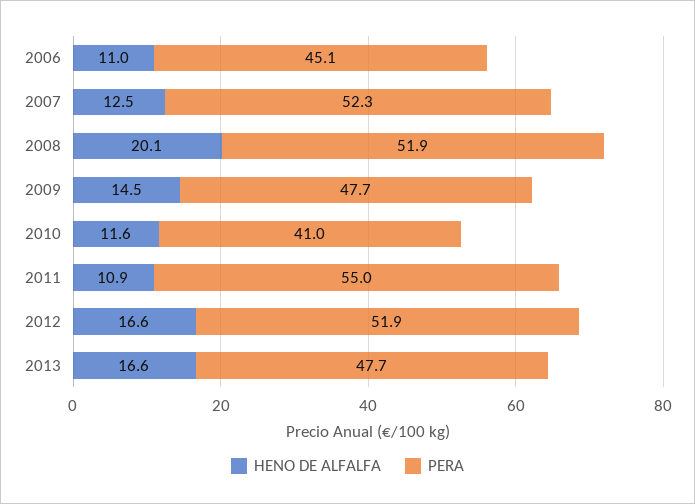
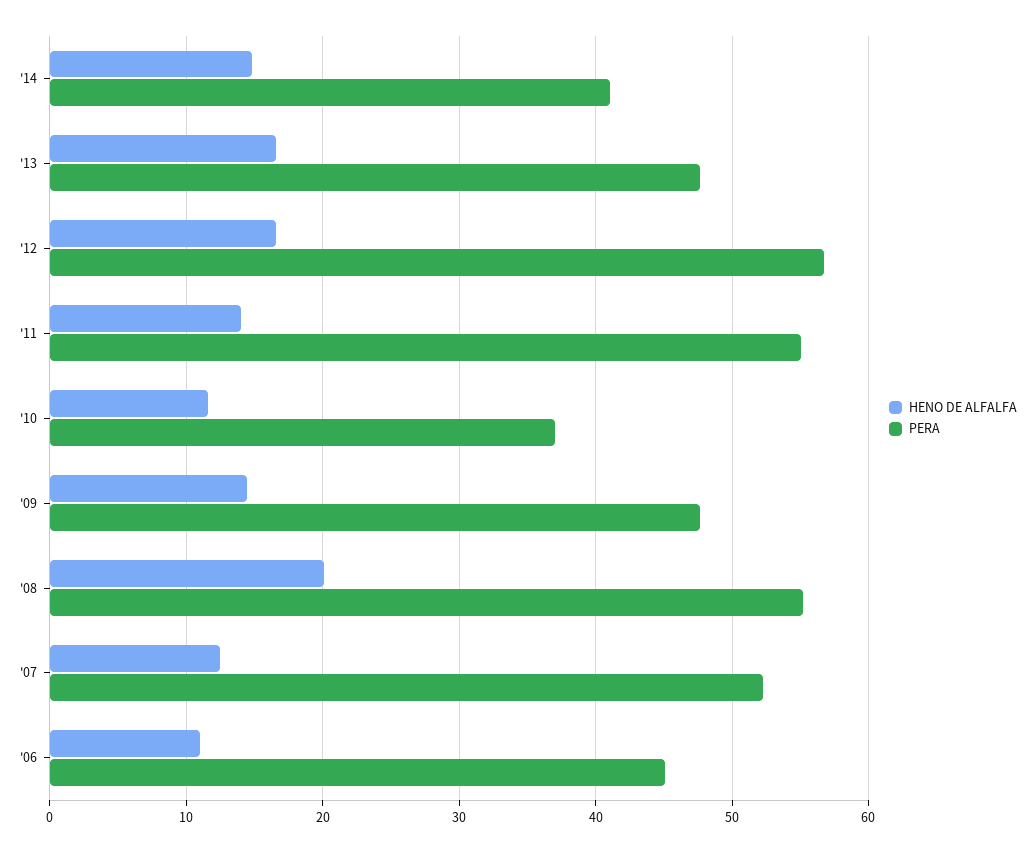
PERA, 2008: 51.9 -> 55
PERA, 2010: 41 -> 37
HENO DE ALFALFA, 2011: 10.9 -> 14
PERA, 2012: 51.9 -> 57
HENO DE ALFALFA, '14: none -> 15
PERA, '14: none -> 41

